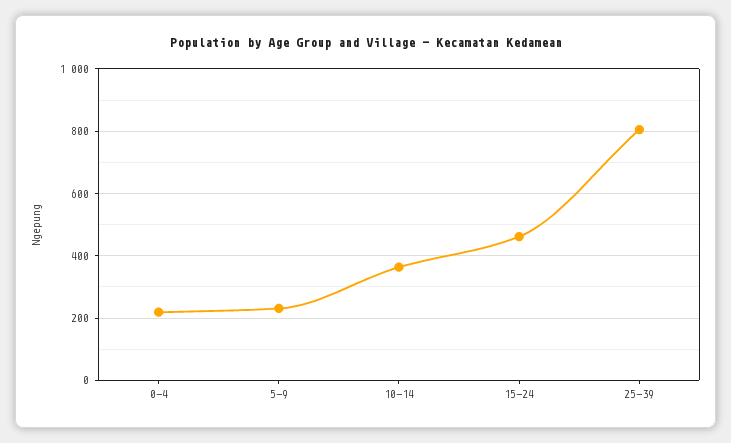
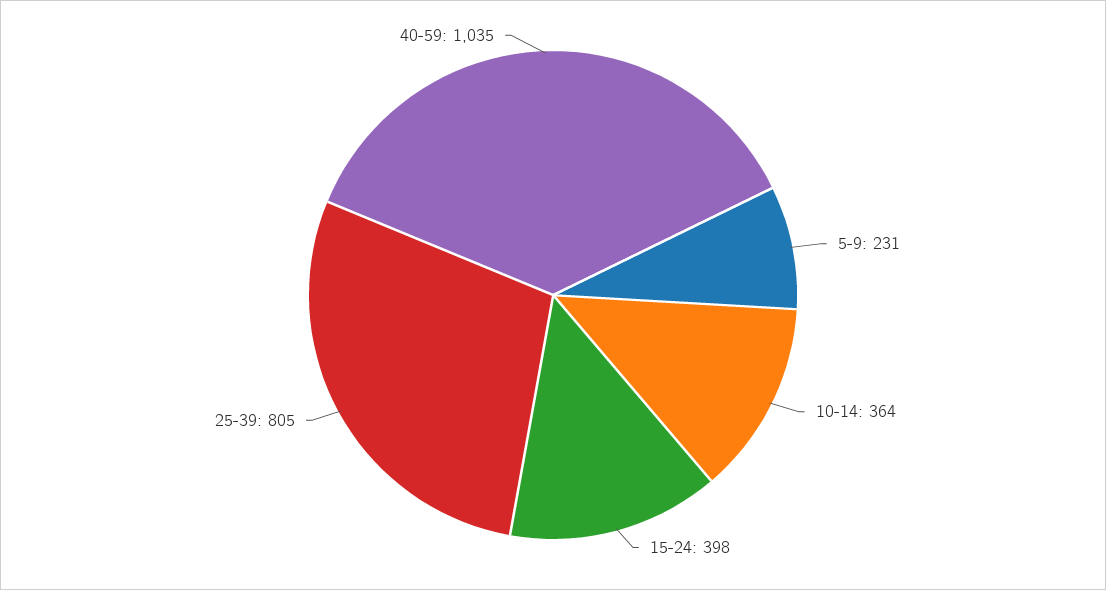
0-4: 220 -> none
15-24: 460 -> 398
40-59: none -> 1035

